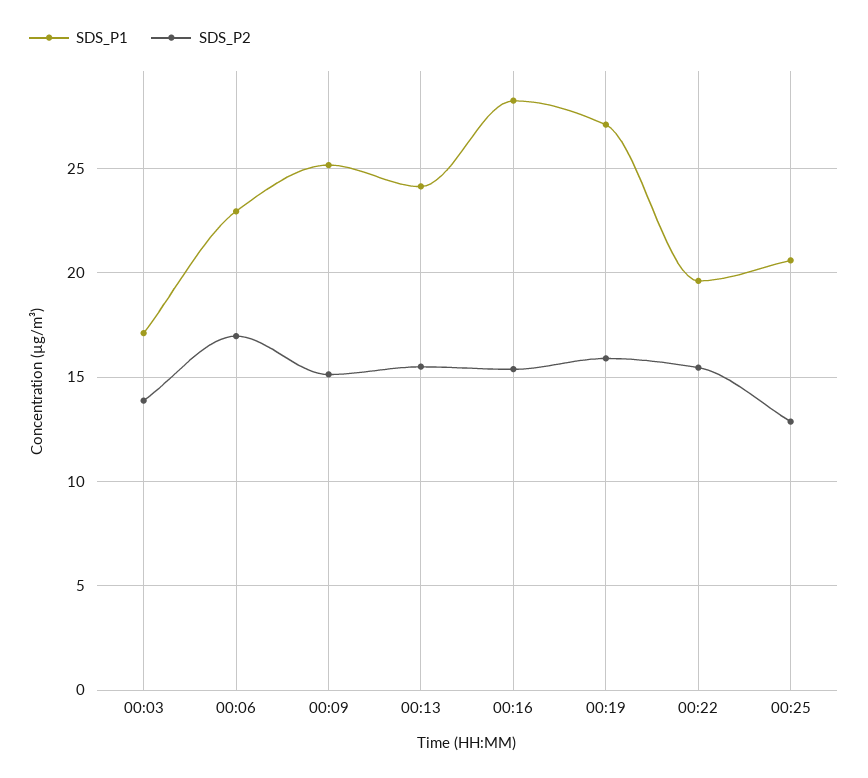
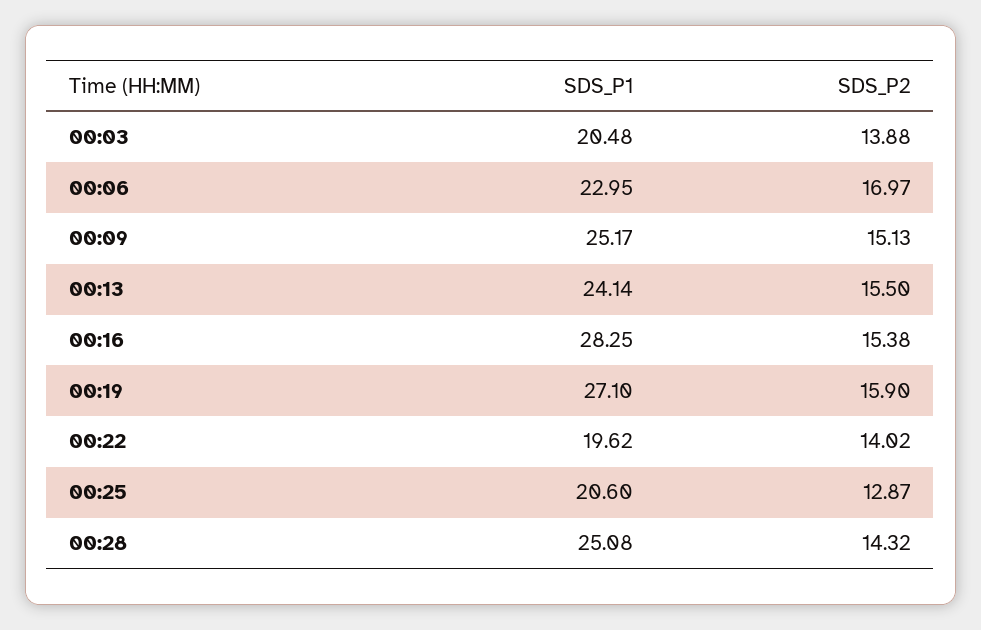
SDS_P1, 00:03: 17 -> 20.48
SDS_P2, 00:22: 15.5 -> 14.02
SDS_P1, 00:28: none -> 25.08
SDS_P2, 00:28: none -> 14.32

